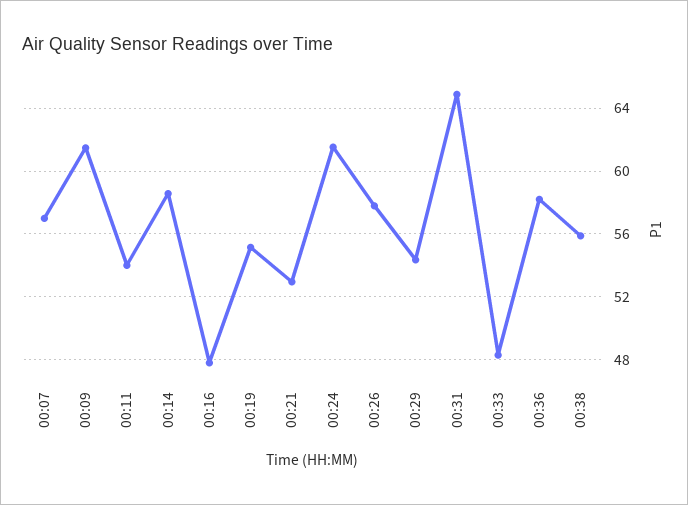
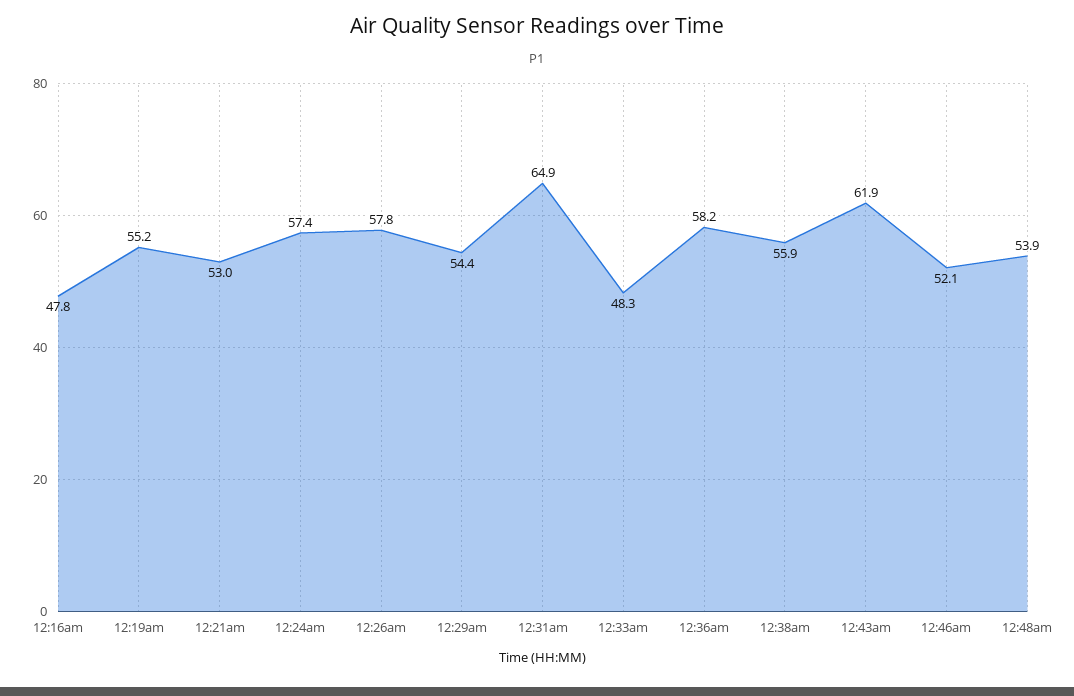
00:07: 57 -> none
00:09: 61.5 -> none
00:11: 54 -> none
00:14: 58.5 -> none
00:24: 61.5 -> 57.4
12:43am: none -> 61.9
12:46am: none -> 52.1
12:48am: none -> 53.9

